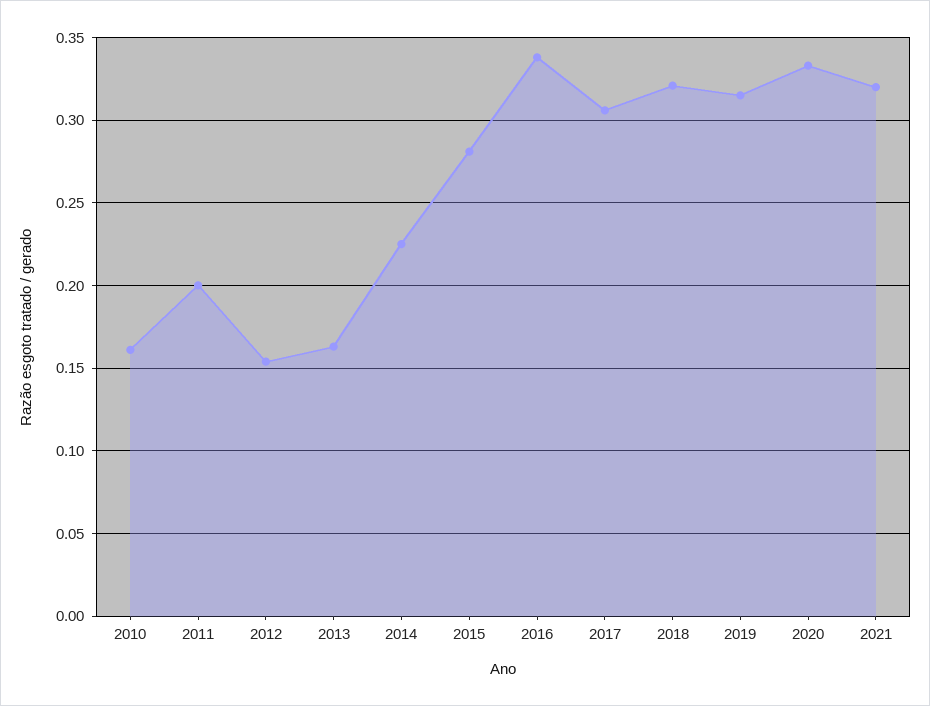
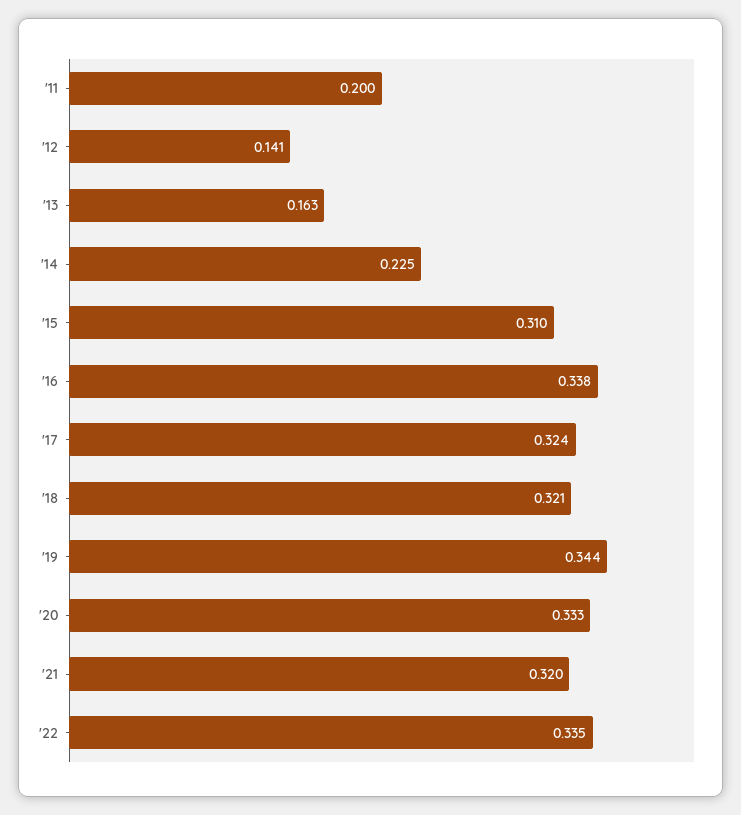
2010: 0.16 -> none
2012: 0.155 -> 0.141
2015: 0.28 -> 0.31
2017: 0.305 -> 0.324
2019: 0.315 -> 0.344
'22: none -> 0.335

